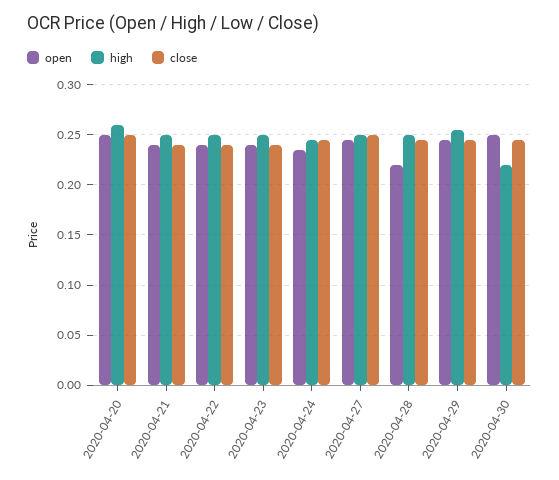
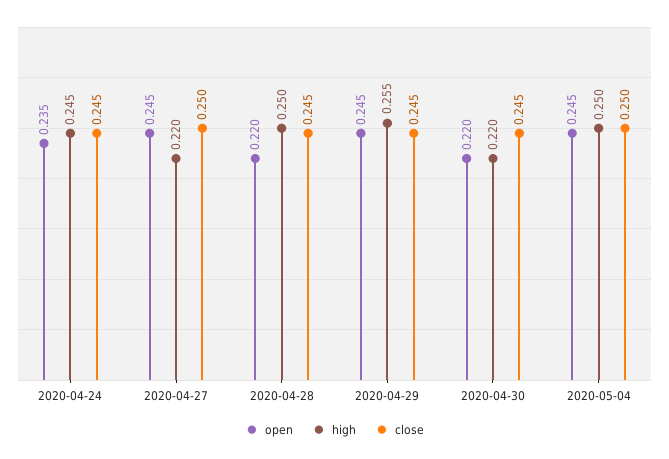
open, 2020-04-20: 0.25 -> none
high, 2020-04-20: 0.26 -> none
close, 2020-04-20: 0.25 -> none
open, 2020-04-21: 0.24 -> none
high, 2020-04-21: 0.25 -> none
close, 2020-04-21: 0.24 -> none
open, 2020-04-22: 0.24 -> none
high, 2020-04-22: 0.25 -> none
close, 2020-04-22: 0.24 -> none
open, 2020-04-23: 0.24 -> none
high, 2020-04-23: 0.25 -> none
close, 2020-04-23: 0.24 -> none
high, 2020-04-27: 0.25 -> 0.22
open, 2020-04-30: 0.25 -> 0.22
open, 2020-05-04: none -> 0.245
high, 2020-05-04: none -> 0.25
close, 2020-05-04: none -> 0.25

